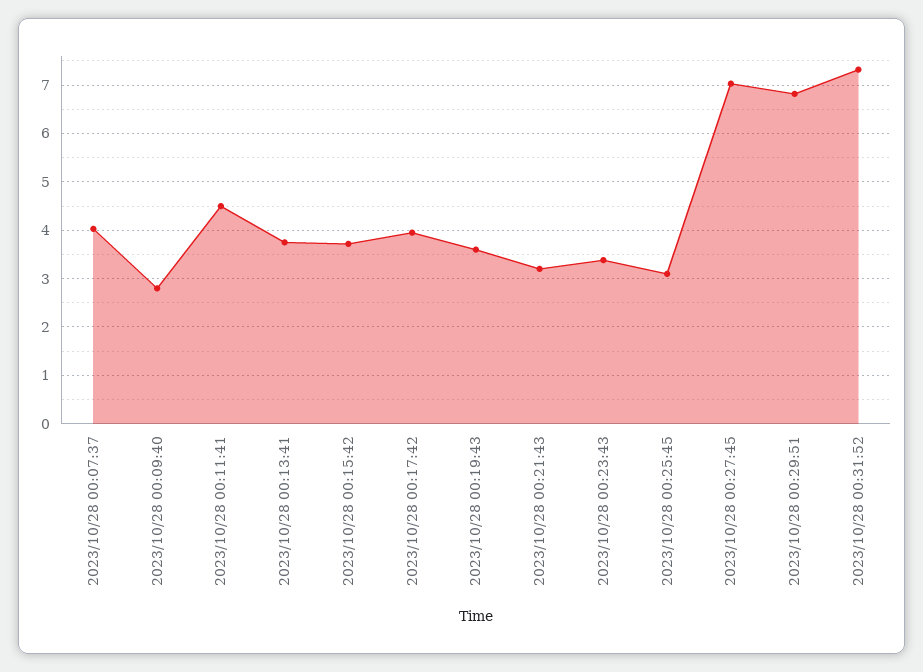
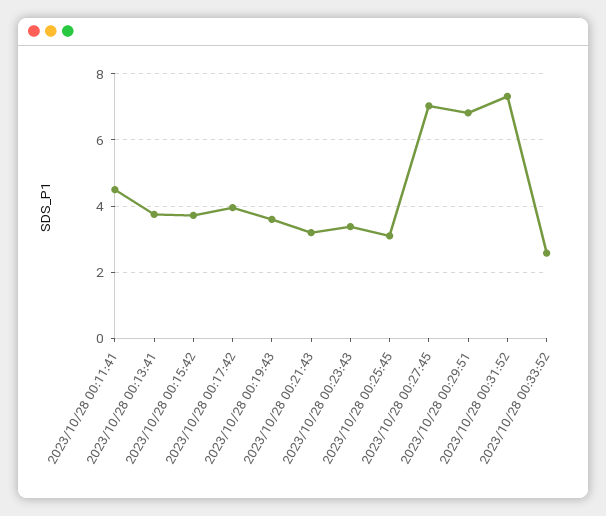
2023/10/28 00:07:37: 4 -> none
2023/10/28 00:09:40: 2.8 -> none
2023/10/28 00:33:52: none -> 2.6

